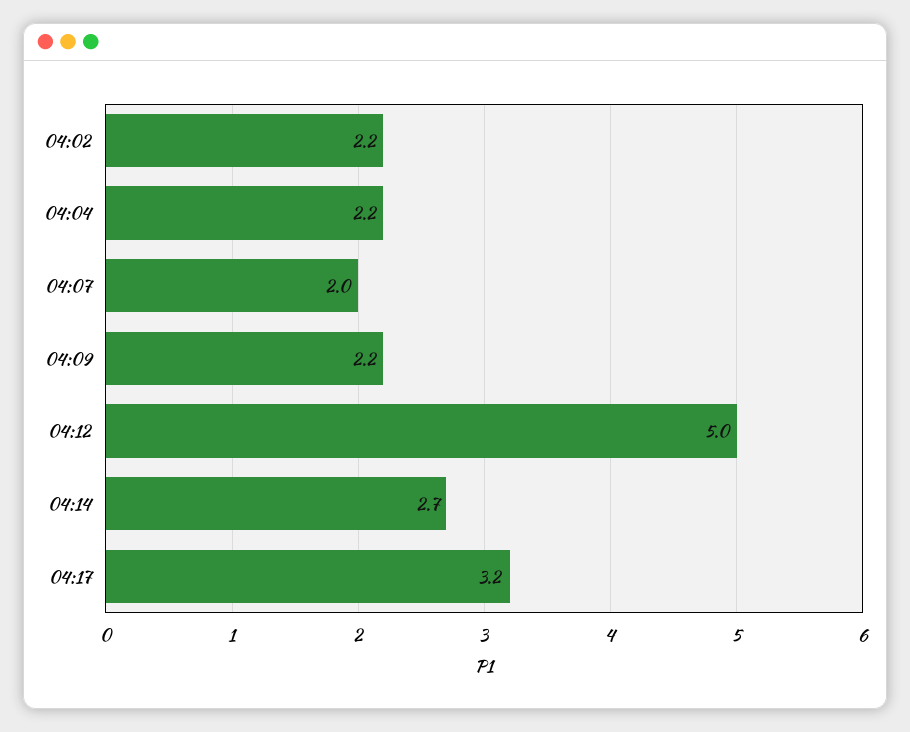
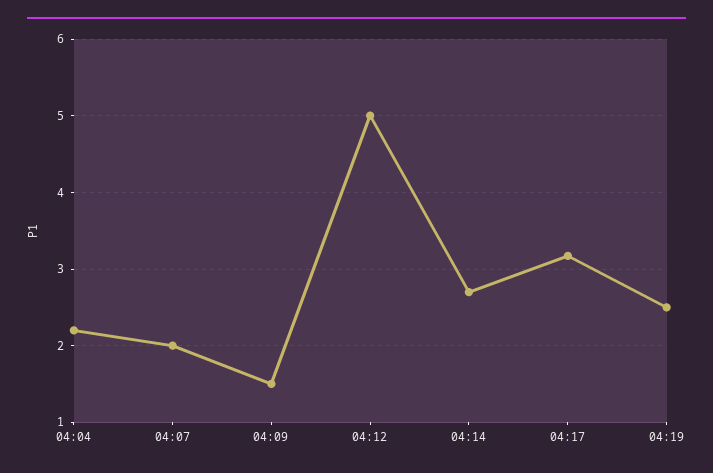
04:02: 2.2 -> none
04:09: 2.2 -> 1.5
04:19: none -> 2.5

